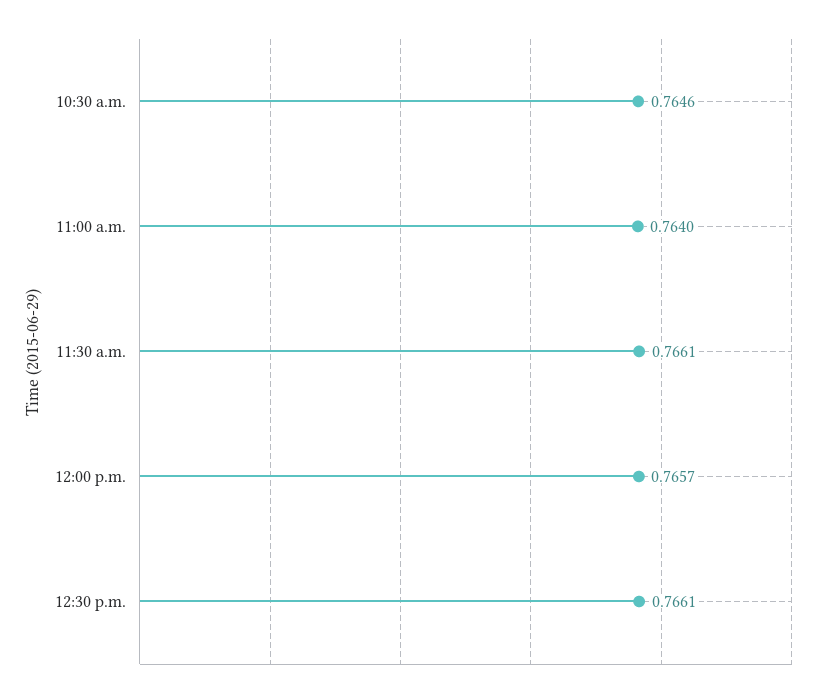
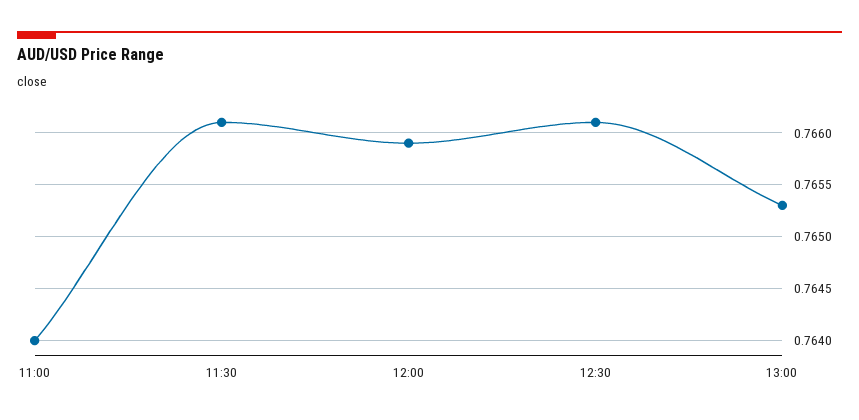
10:30 a.m.: 0.7646 -> none
12:00 p.m.: 0.7657 -> 0.7659
13:00: none -> 0.7653

